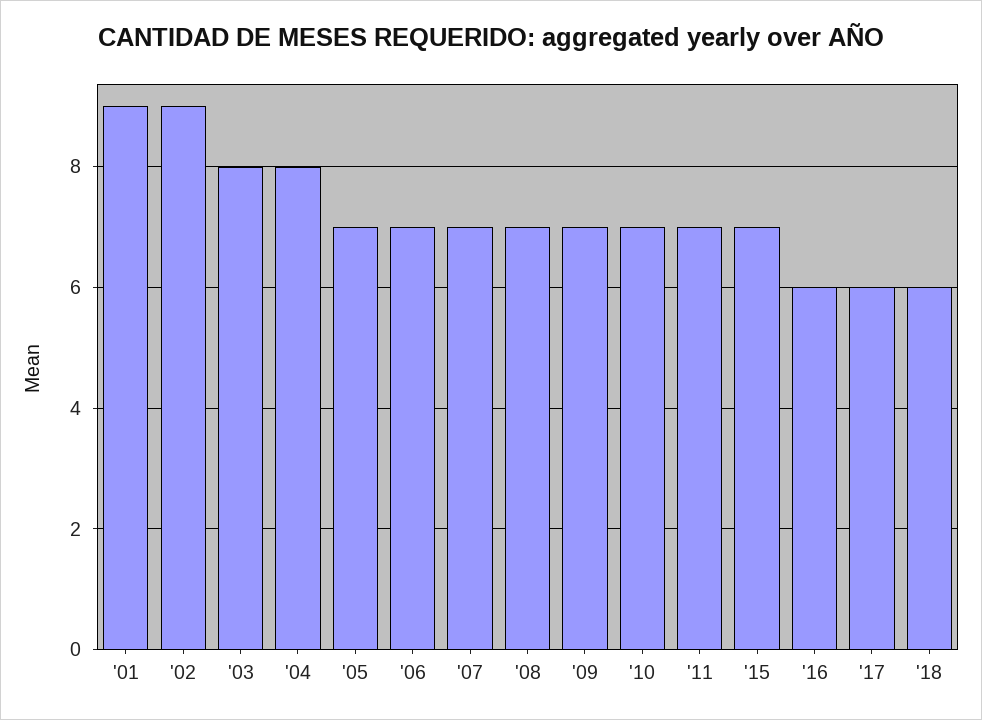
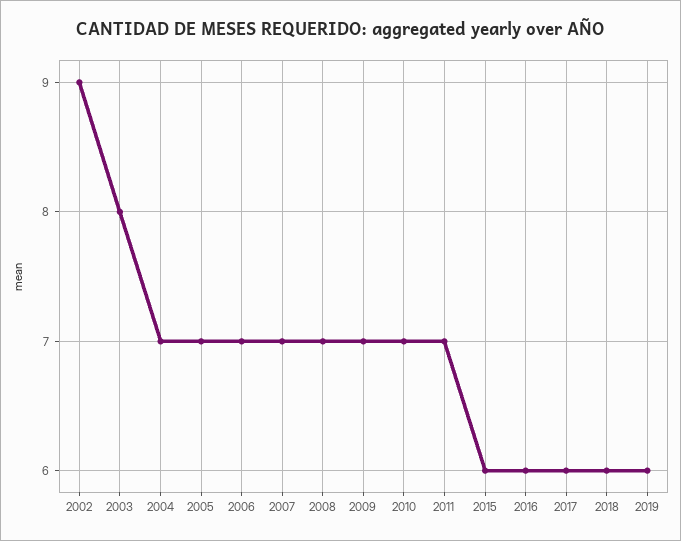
'01: 9 -> none
'04: 8 -> 7
'15: 7 -> 6
2019: none -> 6

